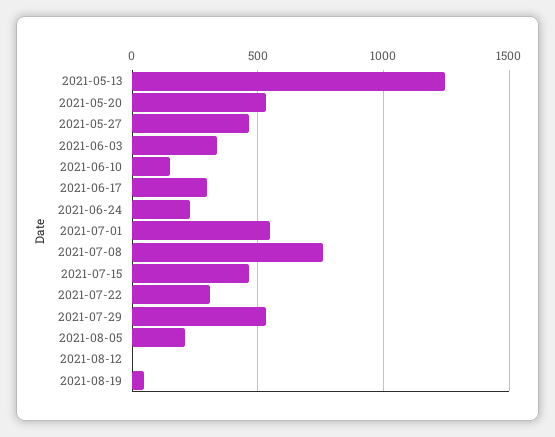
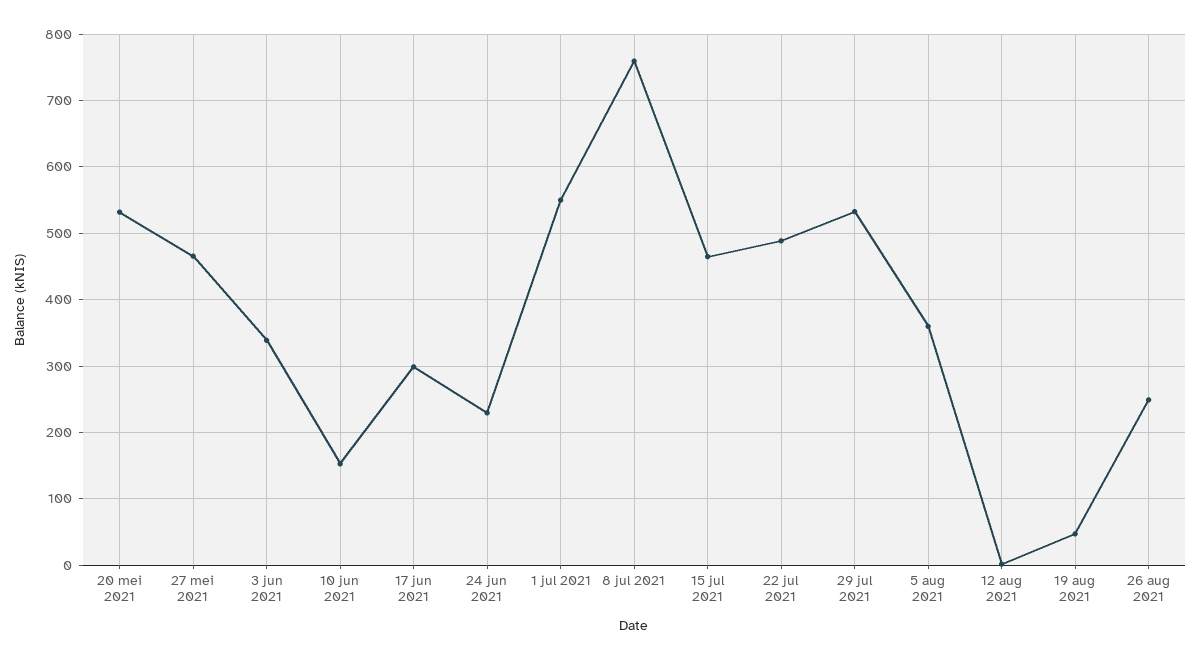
2021-05-13: 1250 -> none
2021-07-22: 300 -> 490
2021-08-05: 200 -> 360
26 aug 2021: none -> 250

